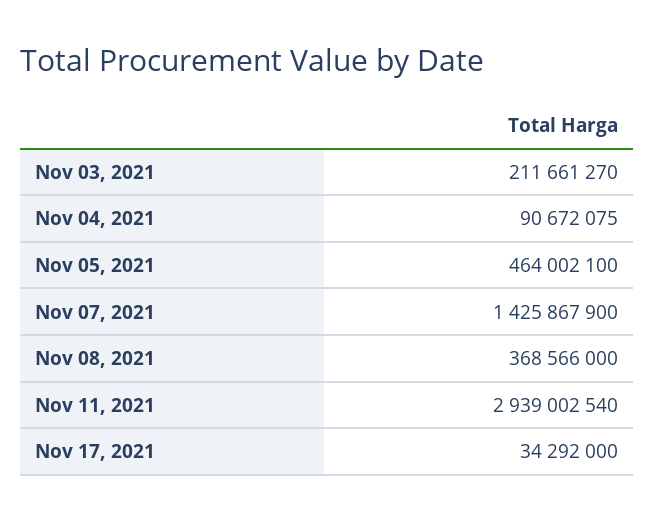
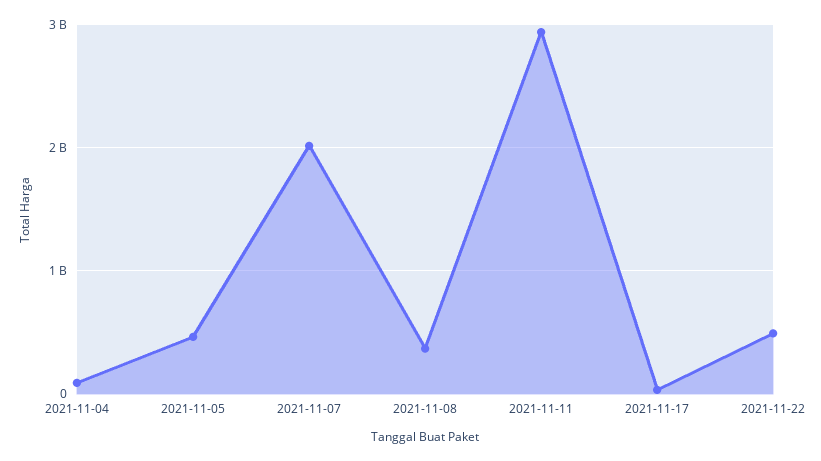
Nov 03, 2021: 211661270 -> none
Nov 07, 2021: 1425867900 -> 2000000000
2021-11-22: none -> 500000000

